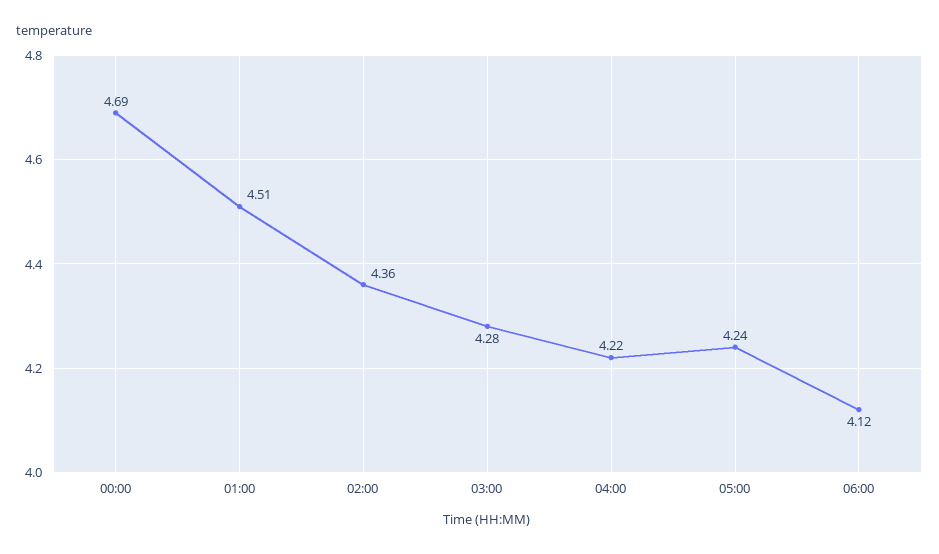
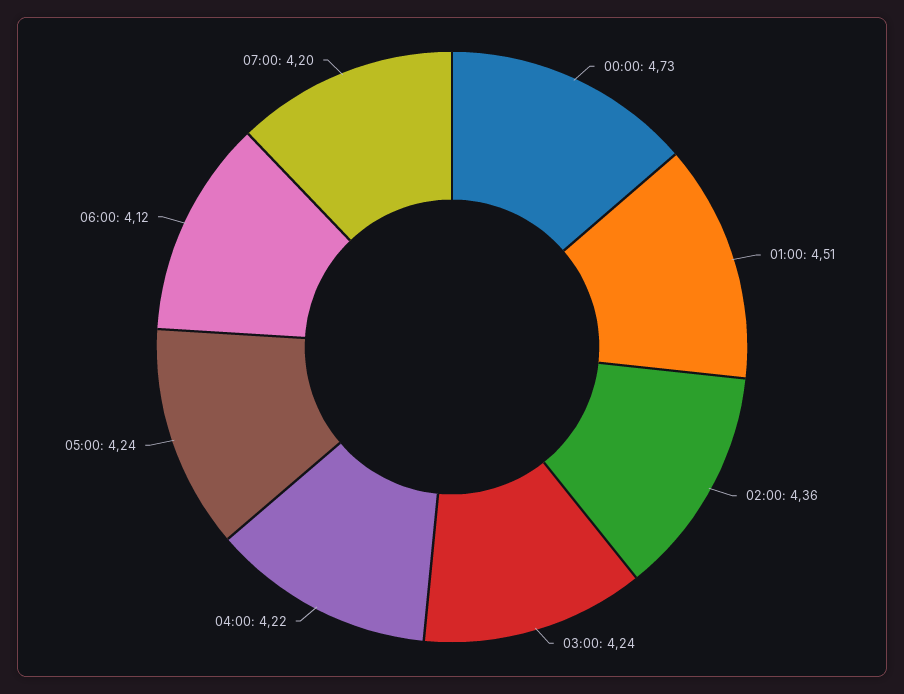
00:00: 4.69 -> 4.73
03:00: 4.28 -> 4.24
07:00: none -> 4.2

